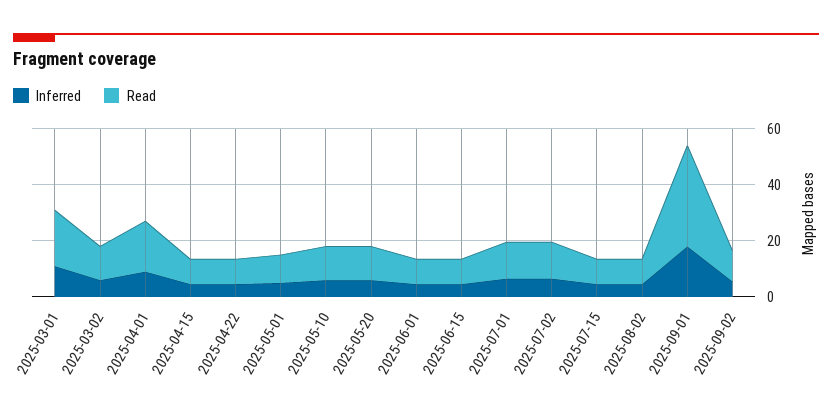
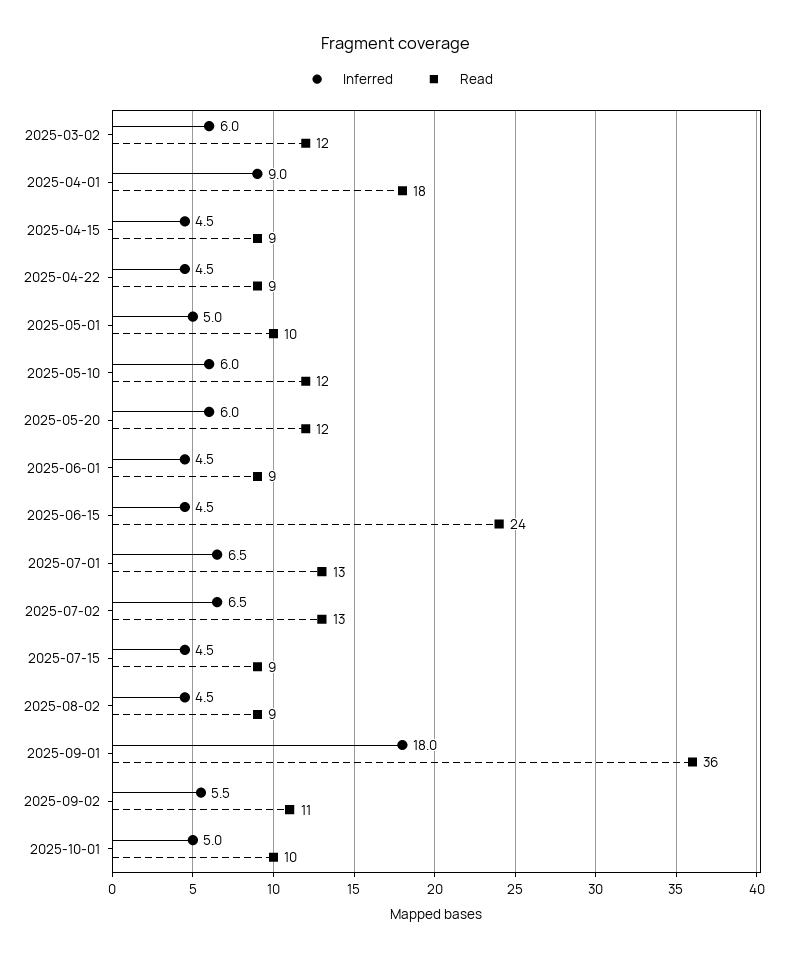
Inferred, 2025-03-01: 10 -> none
Read, 2025-03-01: 20 -> none
Read, 2025-06-15: 10 -> 24
Inferred, 2025-10-01: none -> 5
Read, 2025-10-01: none -> 10

